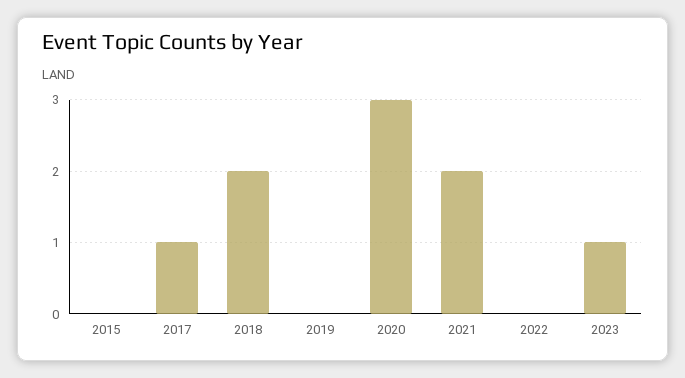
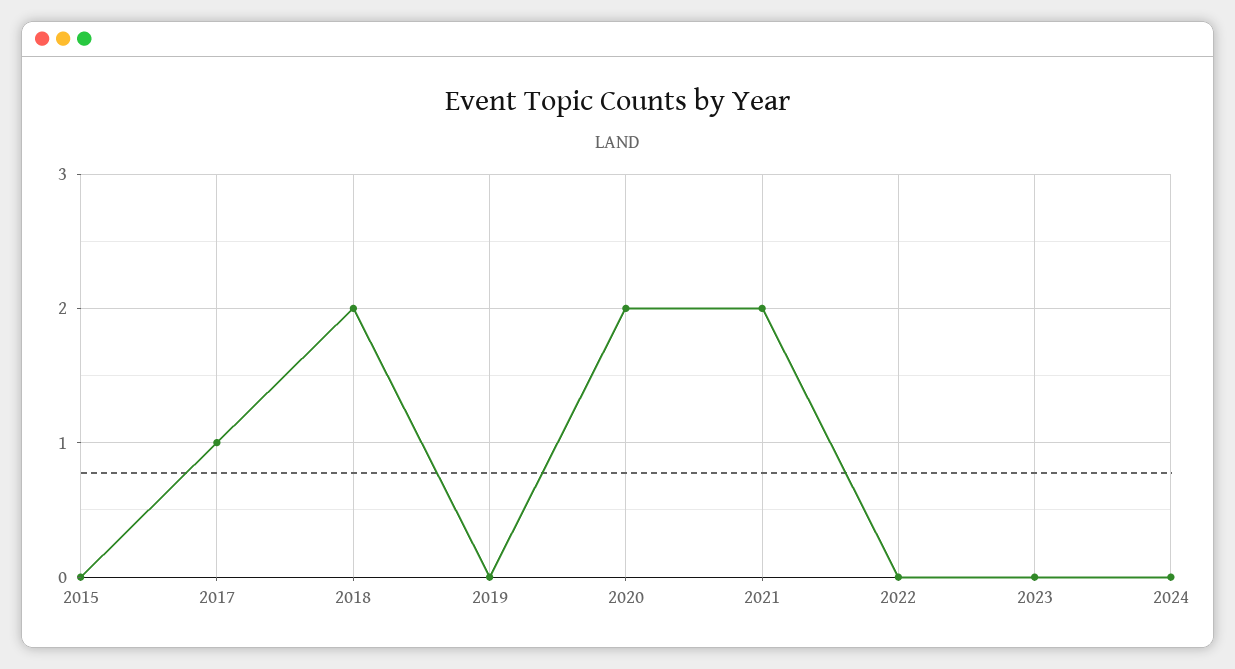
2020: 3 -> 2
2023: 1 -> 0
2024: none -> 0

